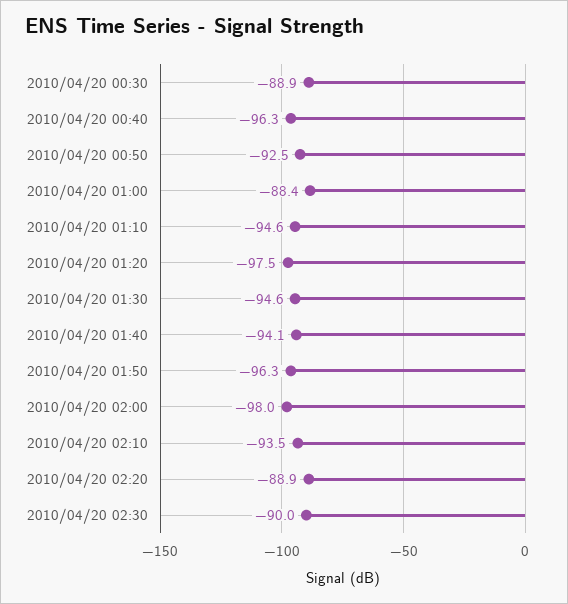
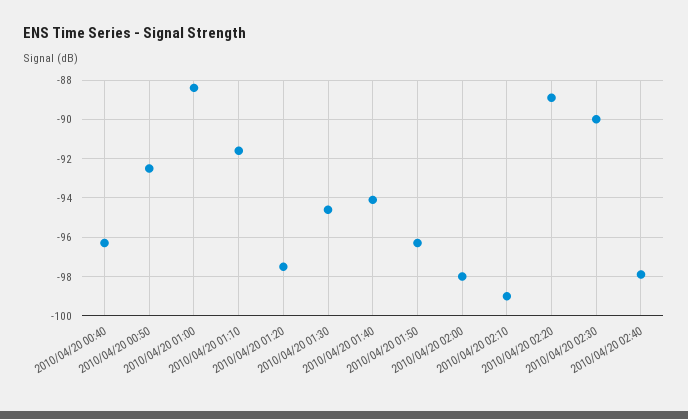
2010/04/20 00:30: -88.9 -> none
2010/04/20 01:10: -94.6 -> -91.5
2010/04/20 02:10: -93.5 -> -99
2010/04/20 02:40: none -> -98

